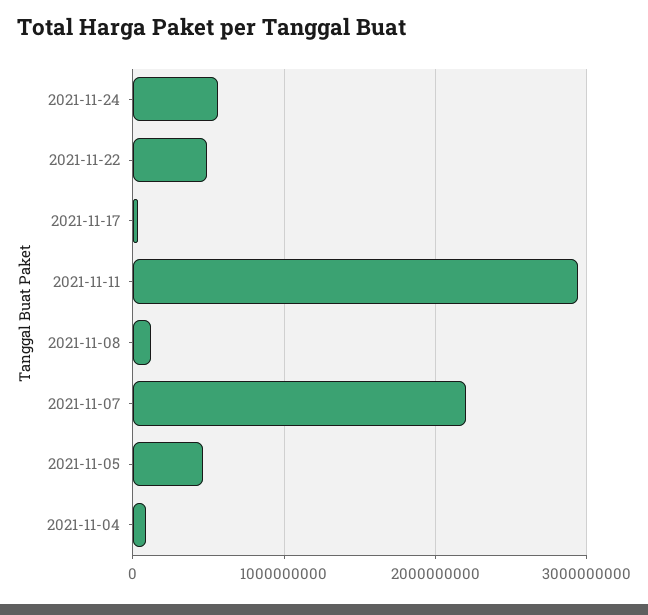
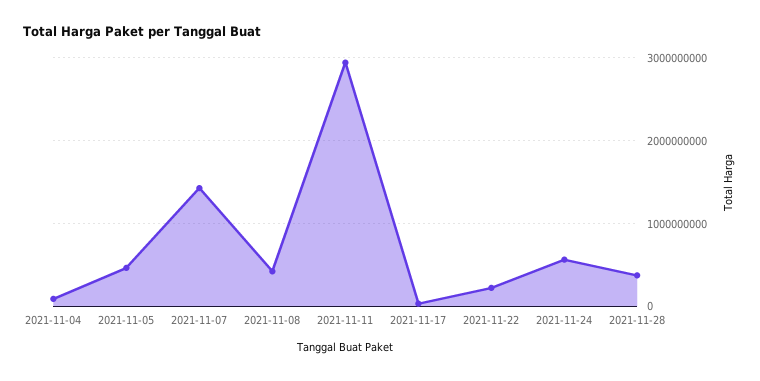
2021-11-22: 500000000 -> 200000000
2021-11-08: 100000000 -> 400000000
2021-11-07: 2200000000 -> 1400000000
2021-11-28: none -> 400000000

